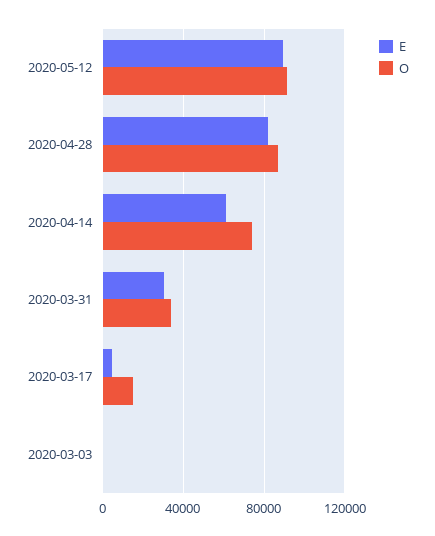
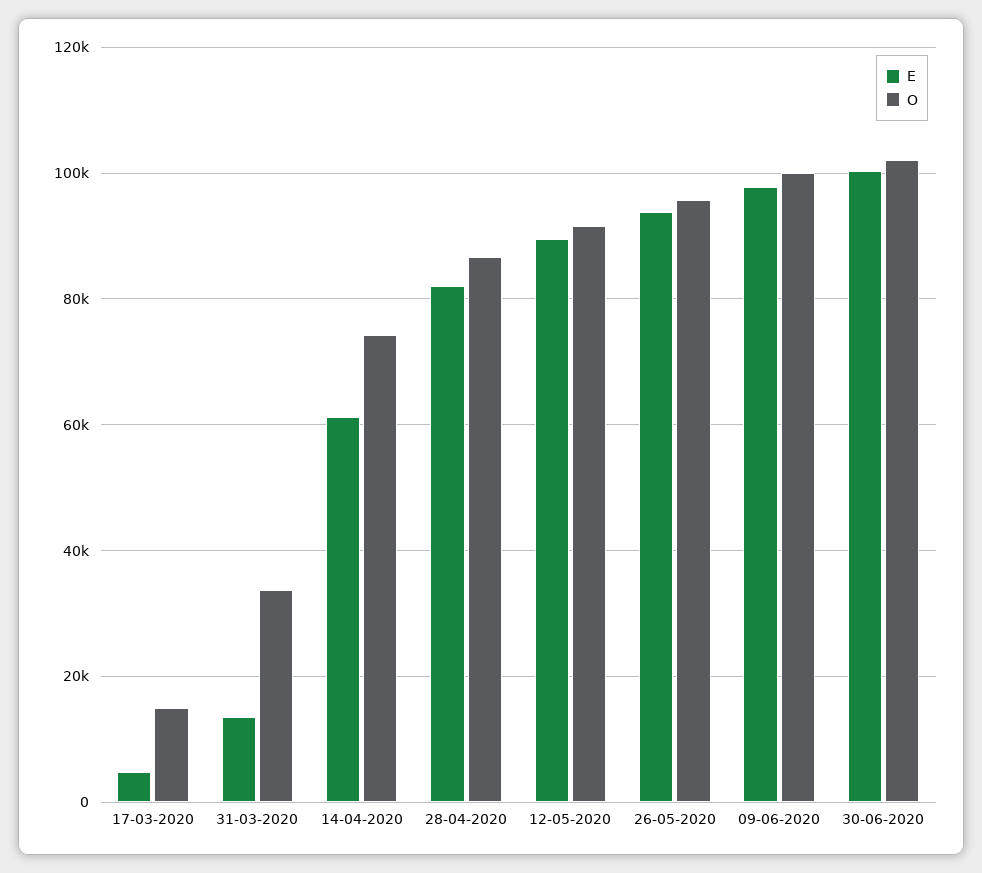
E, 2020-03-31: 30000 -> 14000
E, 2020-03-03: 0 -> none
O, 2020-03-03: 0 -> none
E, 26-05-2020: none -> 94000
O, 26-05-2020: none -> 96000
E, 09-06-2020: none -> 98000
O, 09-06-2020: none -> 100000
E, 30-06-2020: none -> 100000
O, 30-06-2020: none -> 102000

